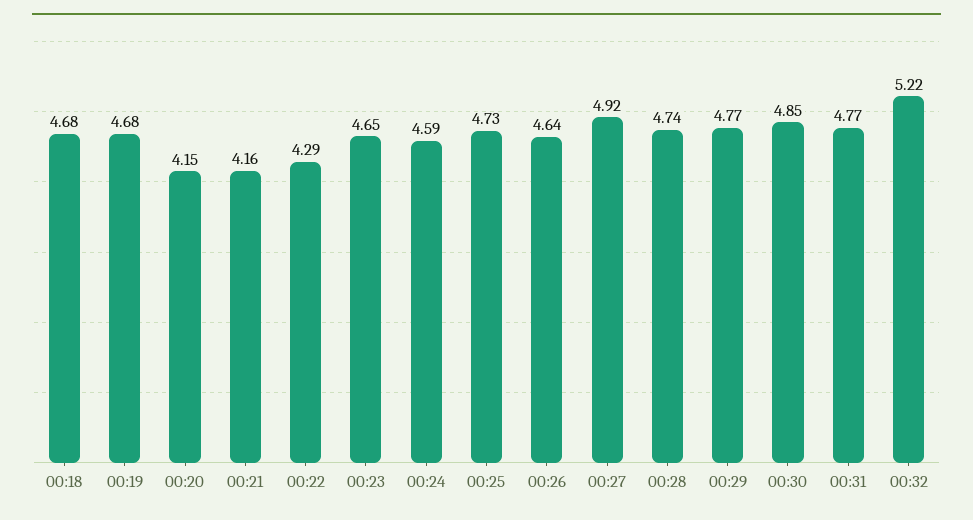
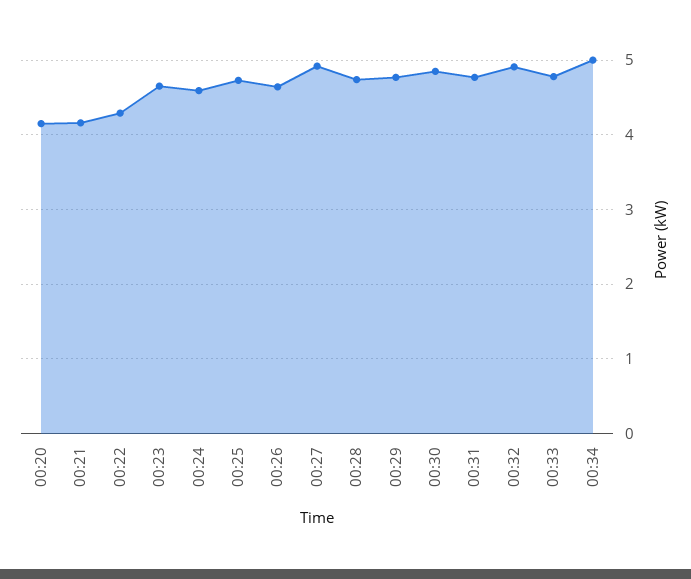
00:18: 4.68 -> none
00:19: 4.68 -> none
00:32: 5.22 -> 4.9
00:33: none -> 4.8
00:34: none -> 5

